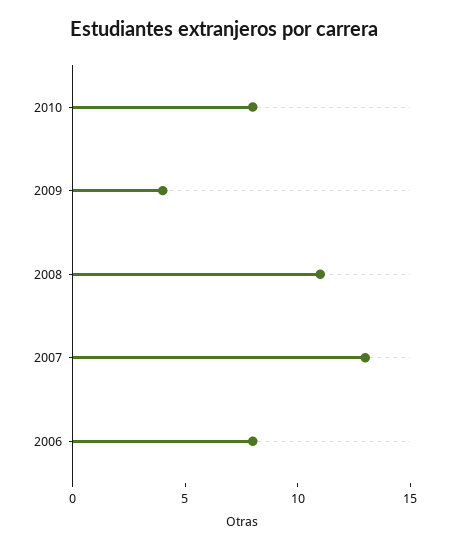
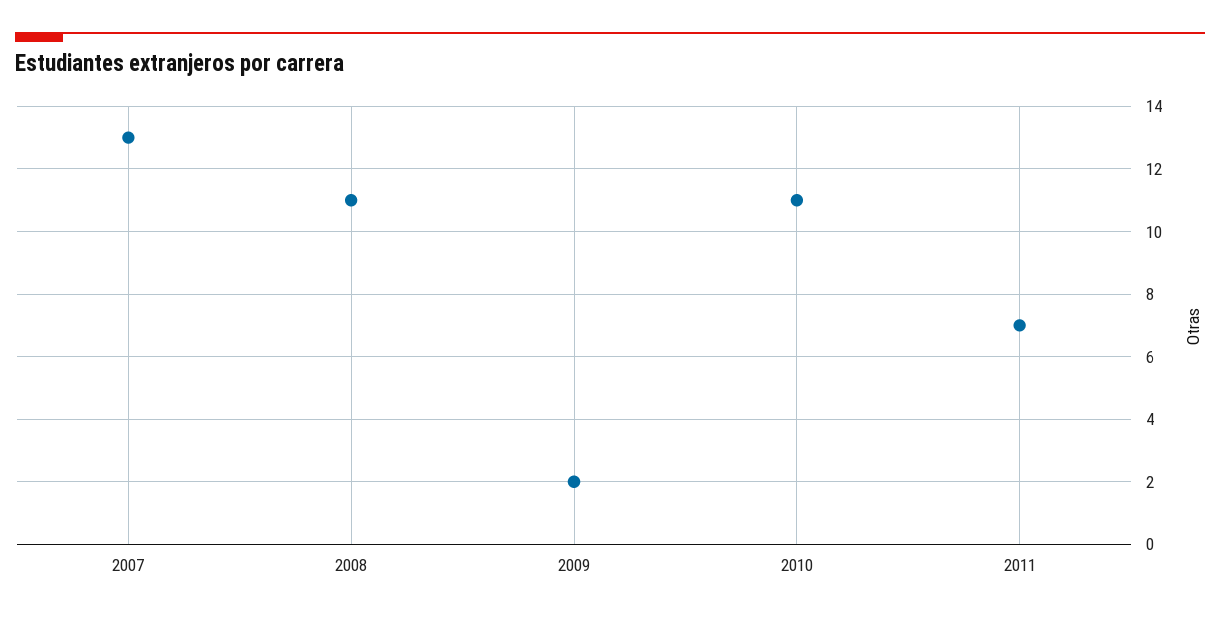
2010: 8 -> 11
2009: 4 -> 2
2006: 8 -> none
2011: none -> 7

